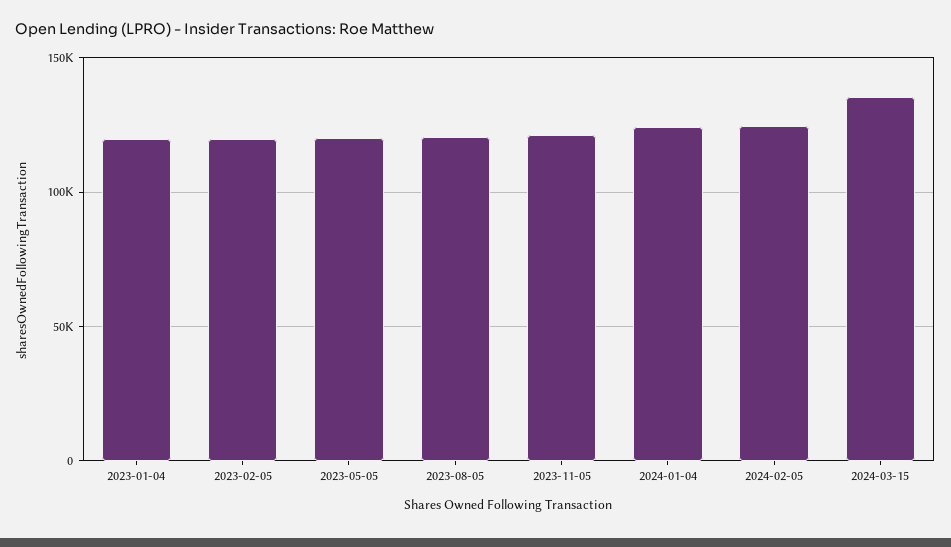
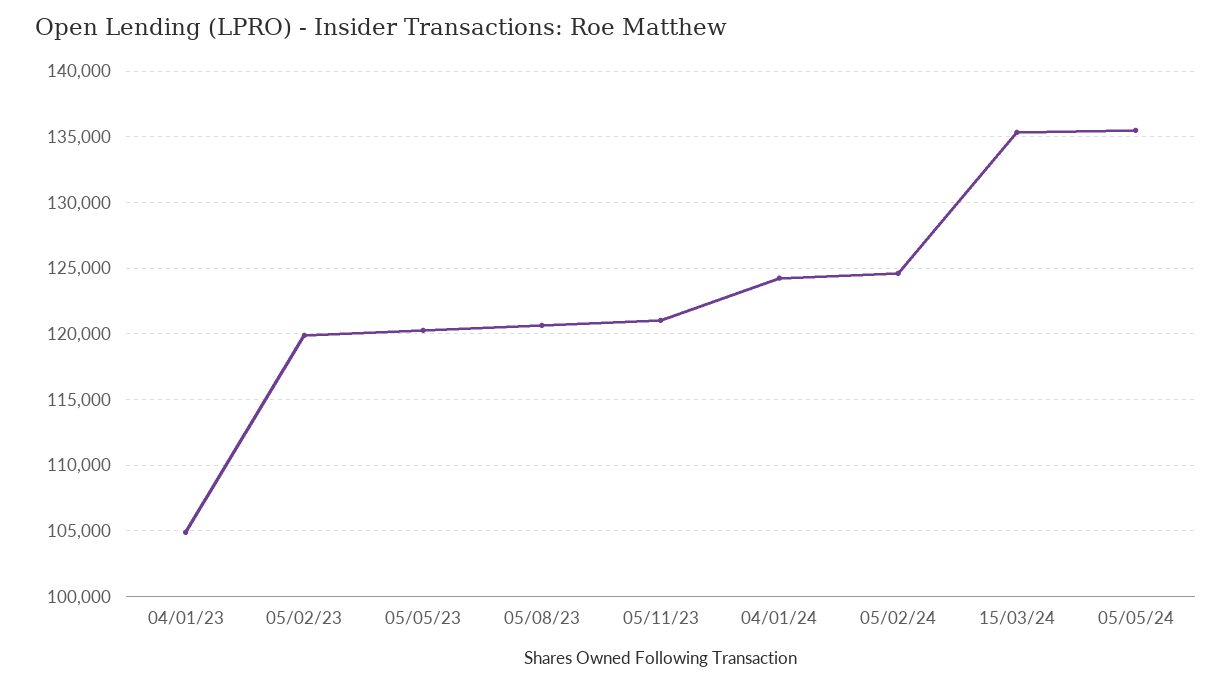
2023-01-04: 120000 -> 105000
05/05/24: none -> 135500

